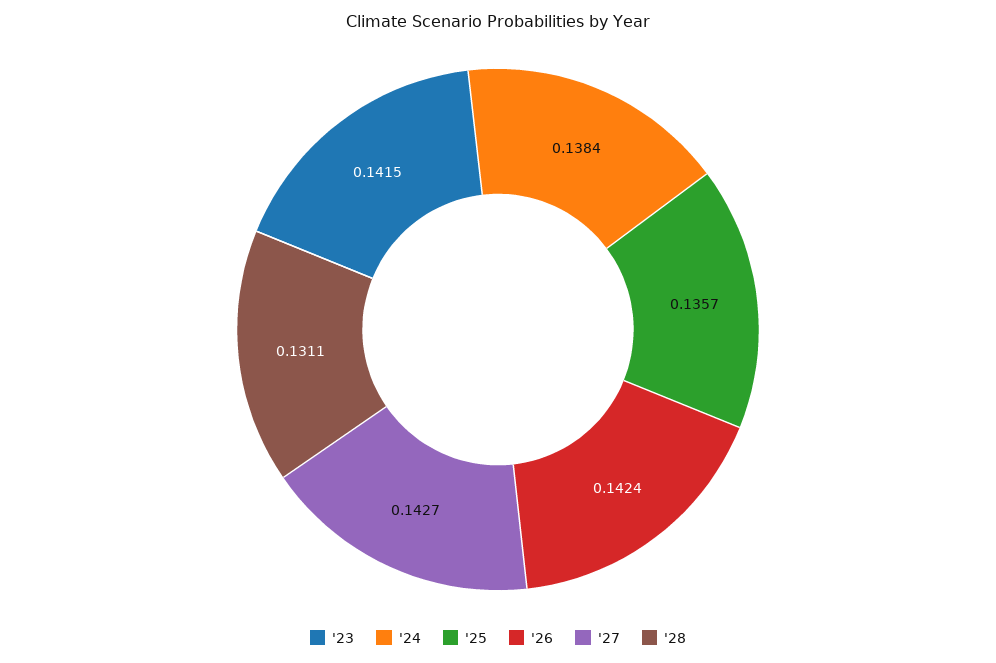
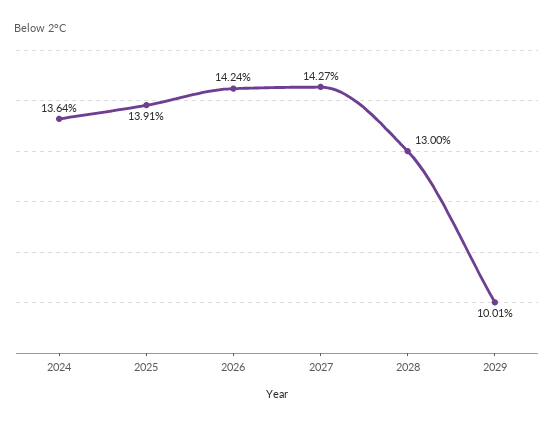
'23: 0.1415 -> none
'24: 0.1384 -> 0.1364
'25: 0.1357 -> 0.1391
'28: 0.1311 -> 0.13
2029: none -> 0.1001

